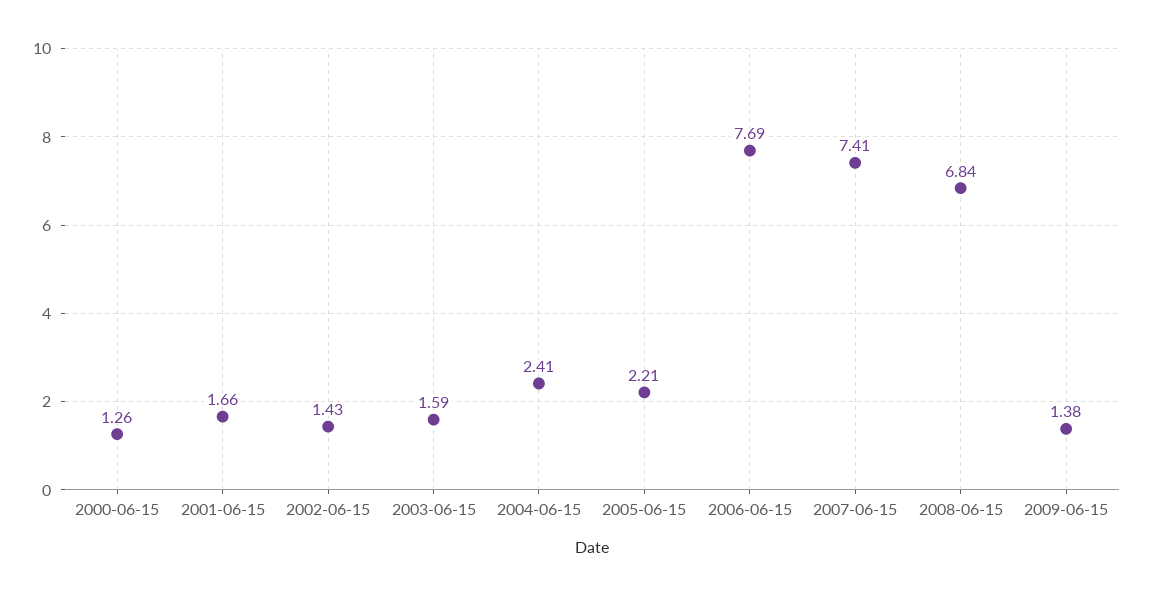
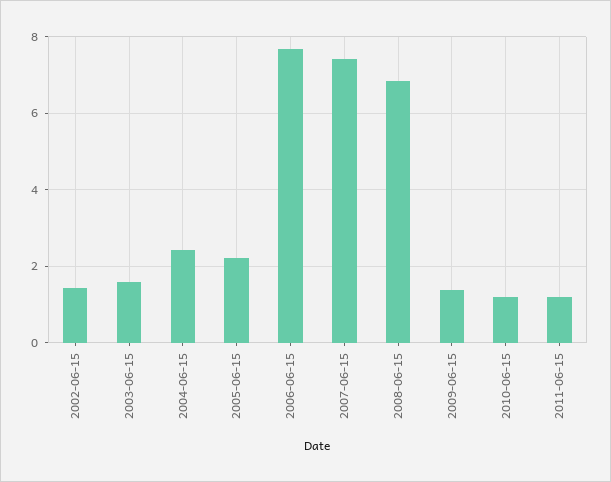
2000-06-15: 1.26 -> none
2001-06-15: 1.66 -> none
2010-06-15: none -> 1.2
2011-06-15: none -> 1.2

